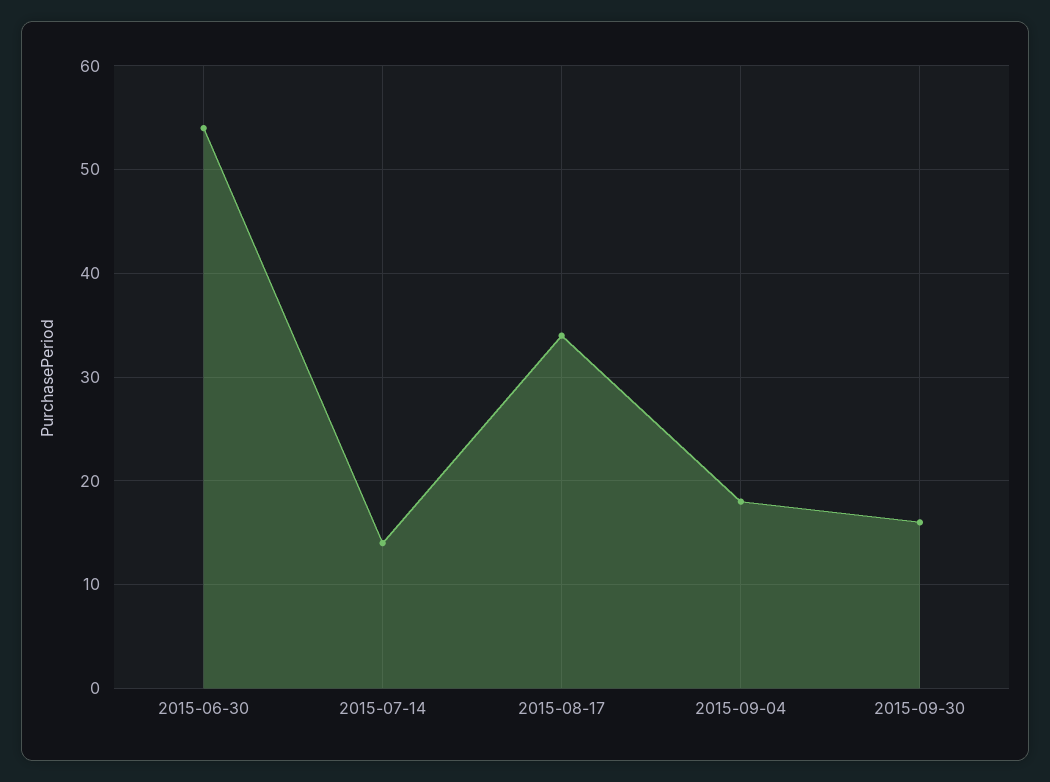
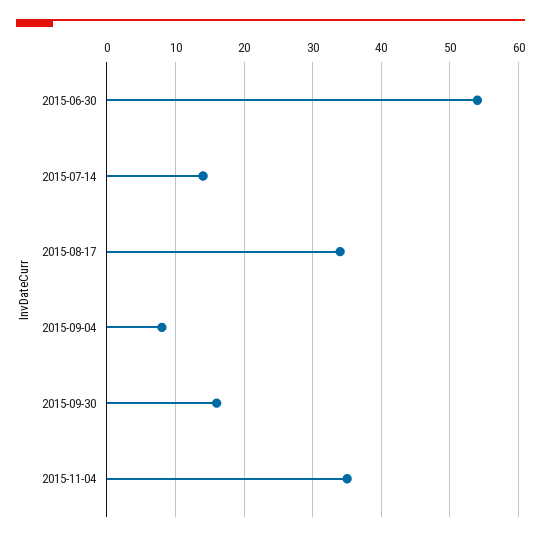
2015-09-04: 18 -> 8
2015-11-04: none -> 35

